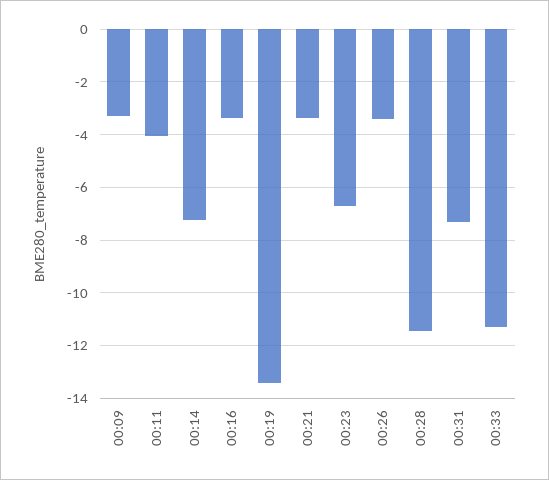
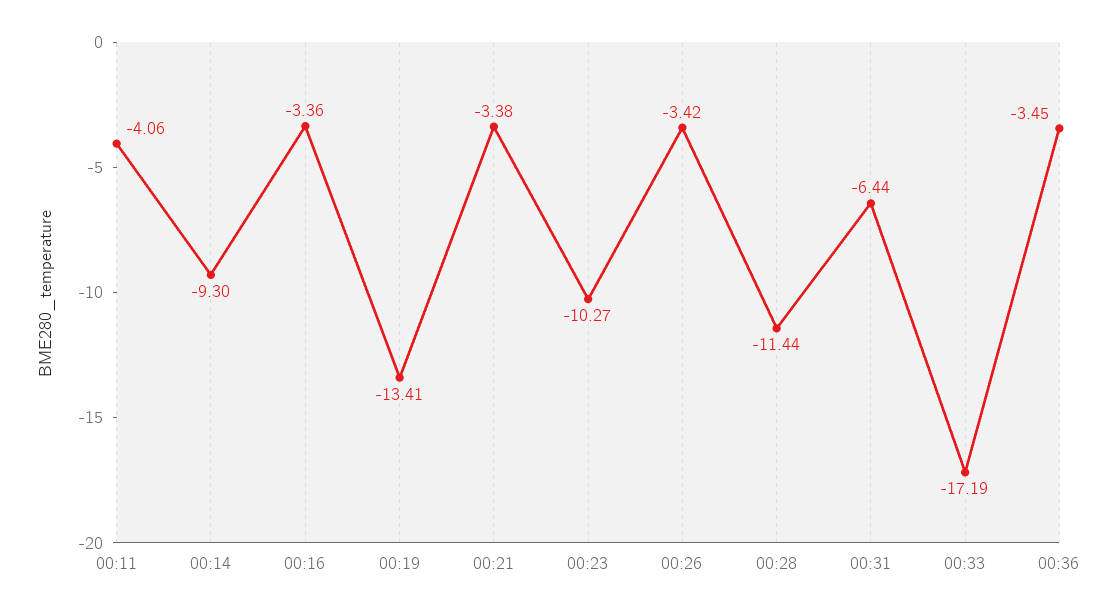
00:09: -3.25 -> none
00:14: -7.25 -> -9.3
00:23: -6.75 -> -10.27
00:31: -7.25 -> -6.44
00:33: -11.25 -> -17.19
00:36: none -> -3.45

